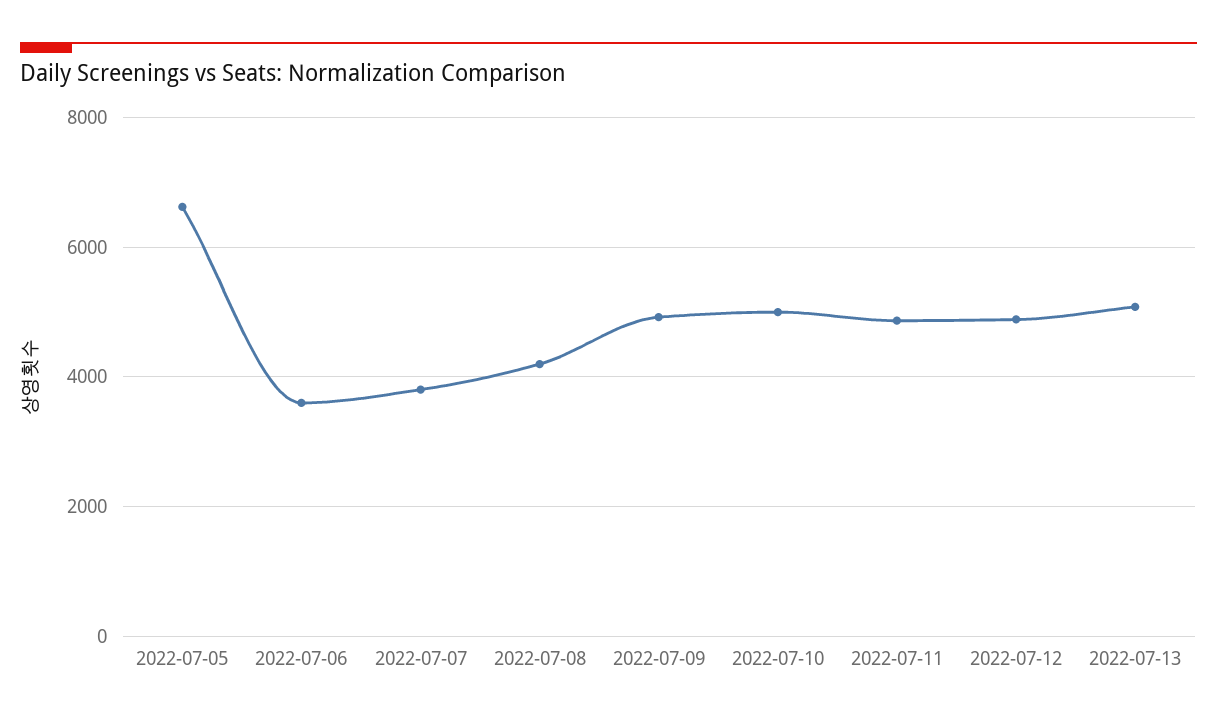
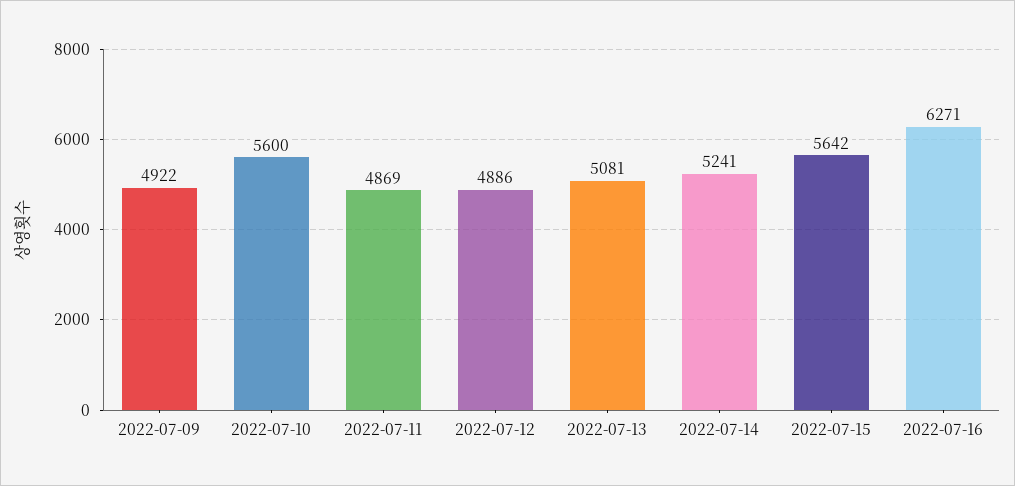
2022-07-05: 6600 -> none
2022-07-06: 3600 -> none
2022-07-07: 3800 -> none
2022-07-08: 4200 -> none
2022-07-10: 5000 -> 5600
2022-07-14: none -> 5241
2022-07-15: none -> 5642
2022-07-16: none -> 6271

